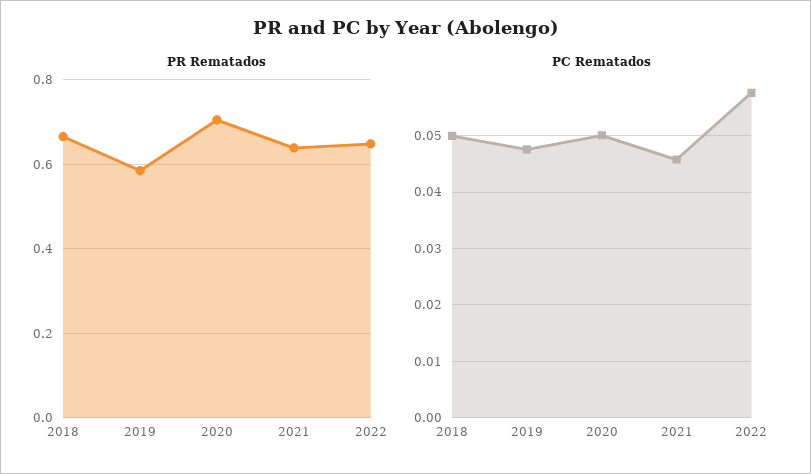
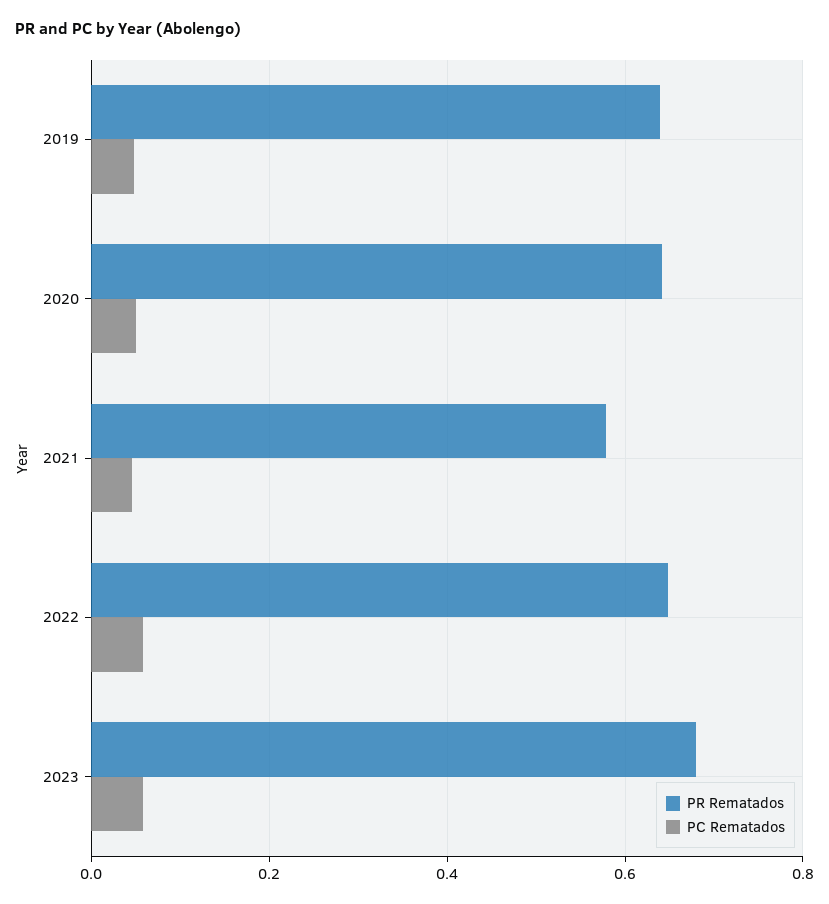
PR Rematados, 2018: 0.66 -> none
PR Rematados, 2019: 0.58 -> 0.64
PR Rematados, 2020: 0.7 -> 0.64
PR Rematados, 2021: 0.64 -> 0.58
PC Rematados, 2018: 0.05 -> none
PR Rematados, 2023: none -> 0.68
PC Rematados, 2023: none -> 0.06

